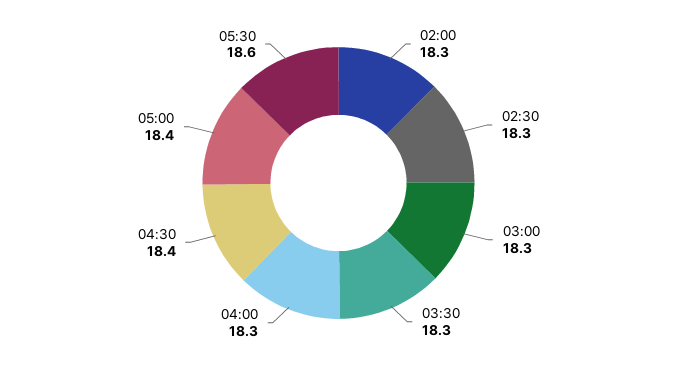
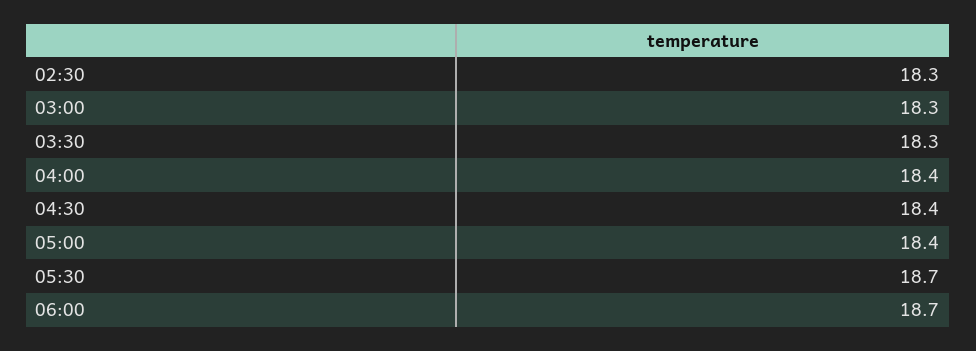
02:00: 18.3 -> none
04:00: 18.3 -> 18.4
05:30: 18.6 -> 18.7
06:00: none -> 18.7

